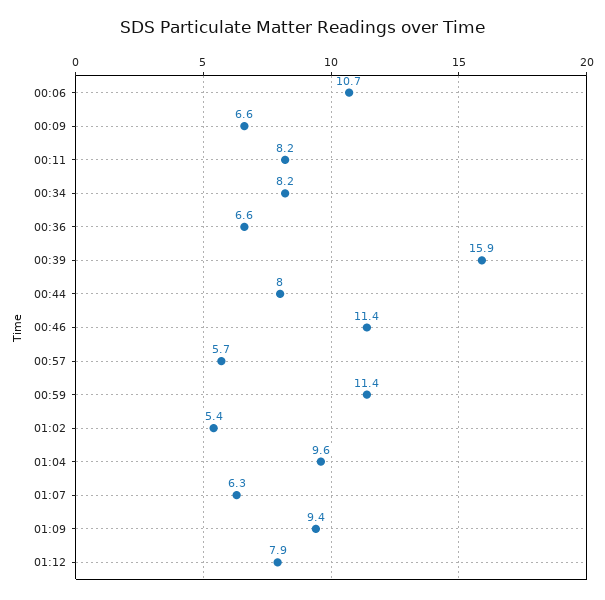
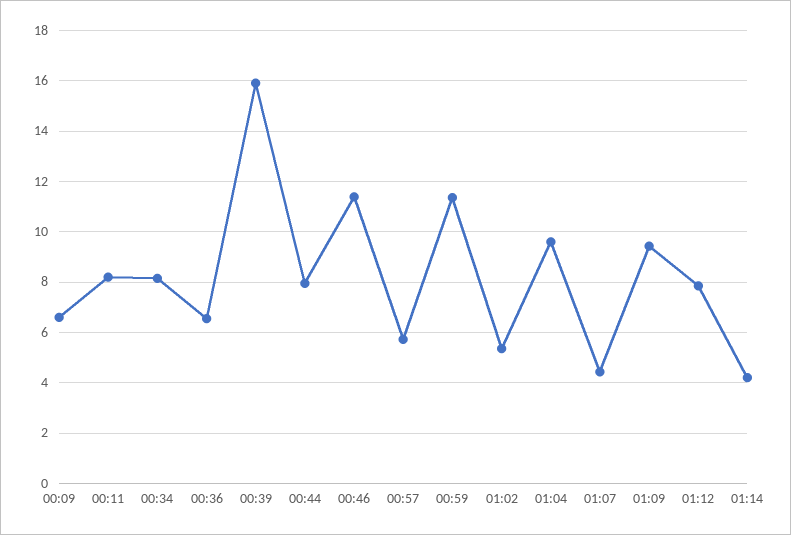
00:06: 10.7 -> none
01:07: 6.3 -> 4.5
01:14: none -> 4.25

